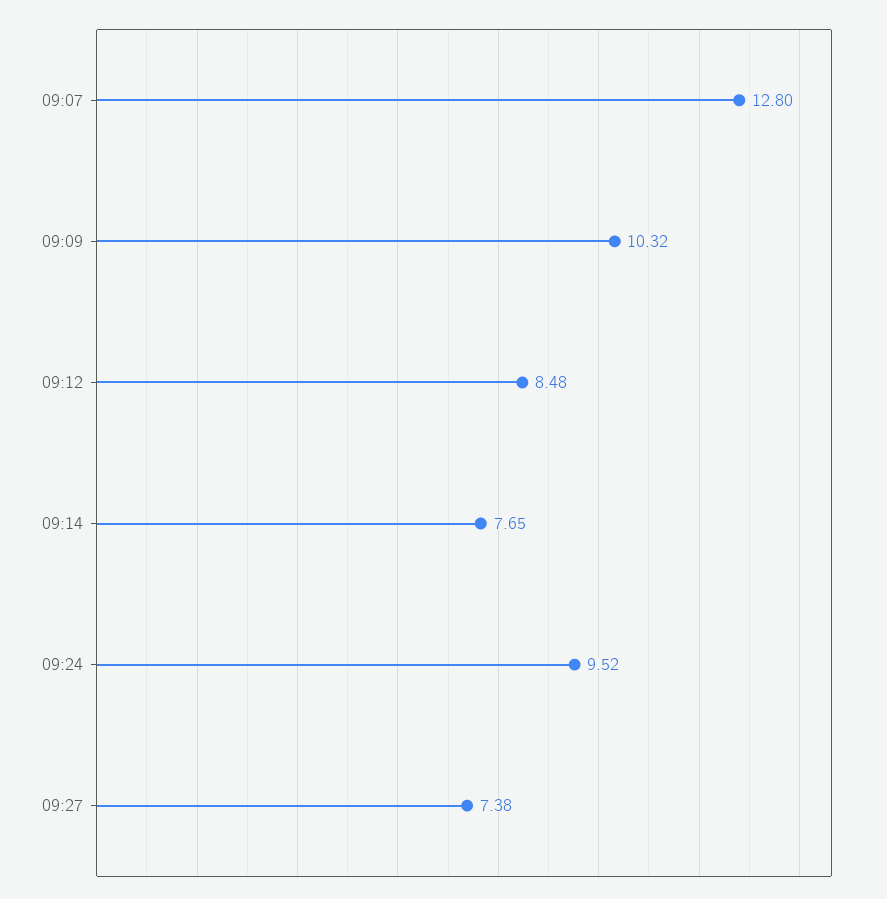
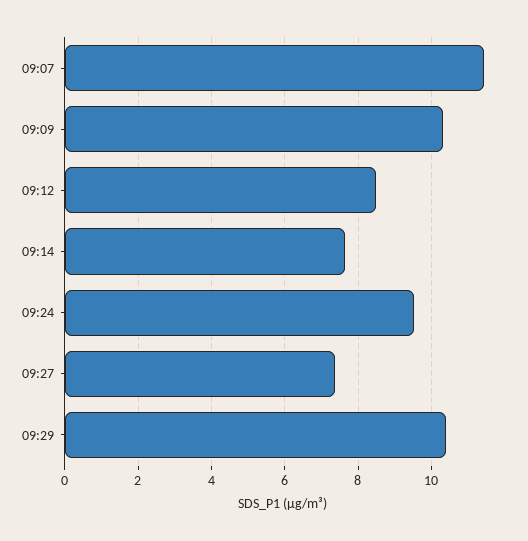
09:07: 12.8 -> 11.4
09:29: none -> 10.4

